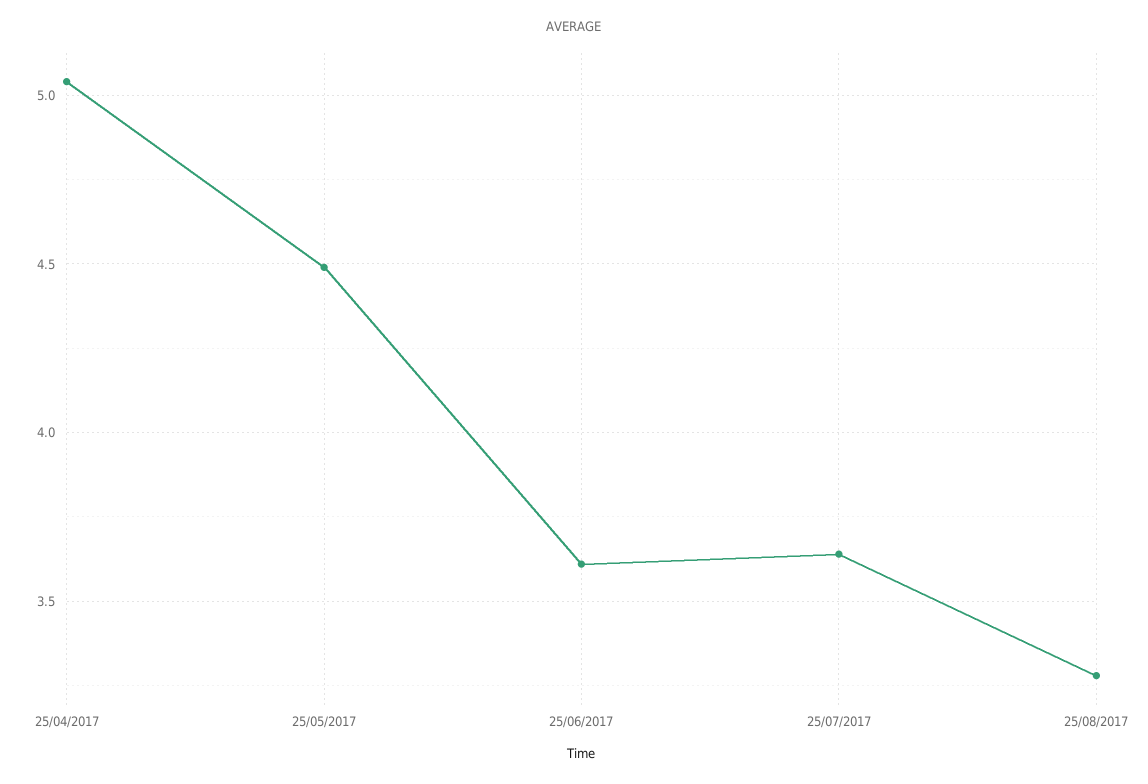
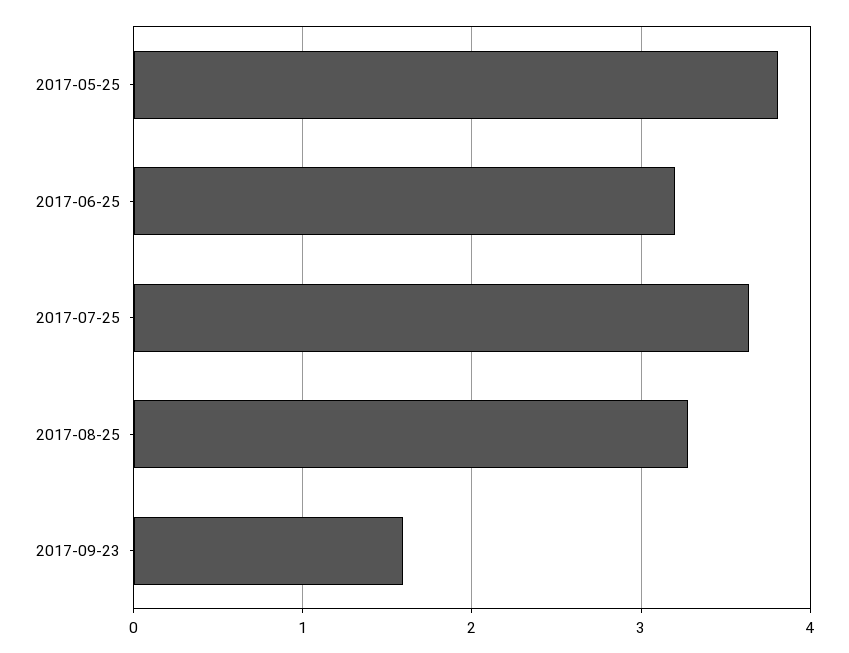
25/04/2017: 5.05 -> none
25/05/2017: 4.5 -> 3.8
25/06/2017: 3.6 -> 3.2
2017-09-23: none -> 1.6

